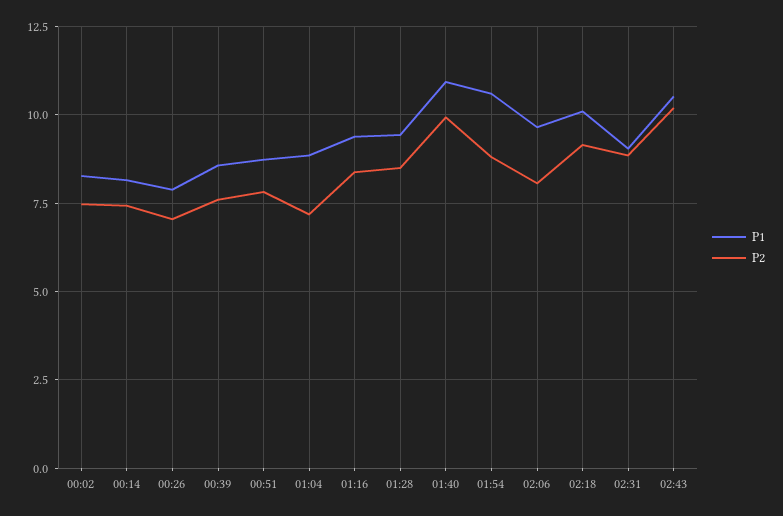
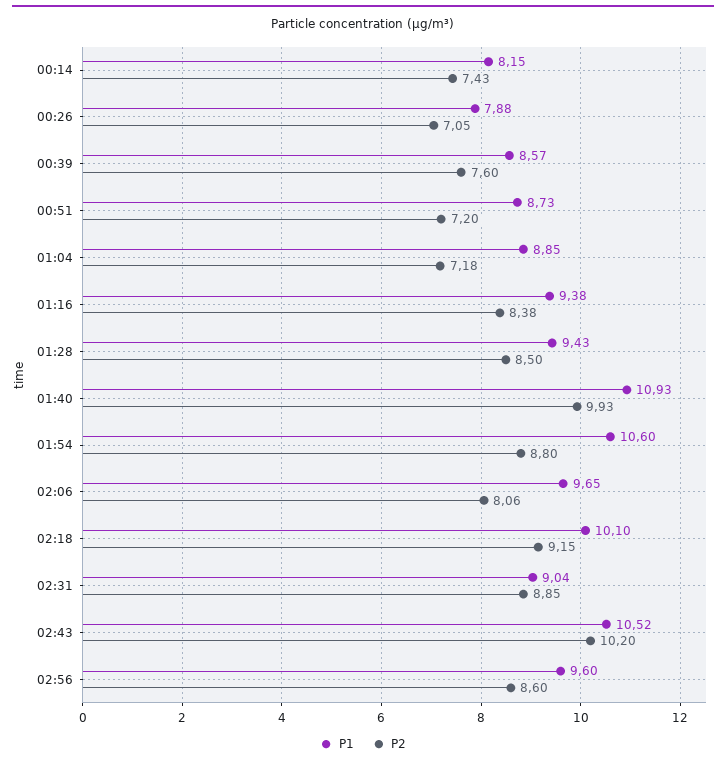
P1, 00:02: 8.25 -> none
P2, 00:02: 7.5 -> none
P2, 00:51: 7.75 -> 7.2
P1, 02:56: none -> 9.6
P2, 02:56: none -> 8.6

